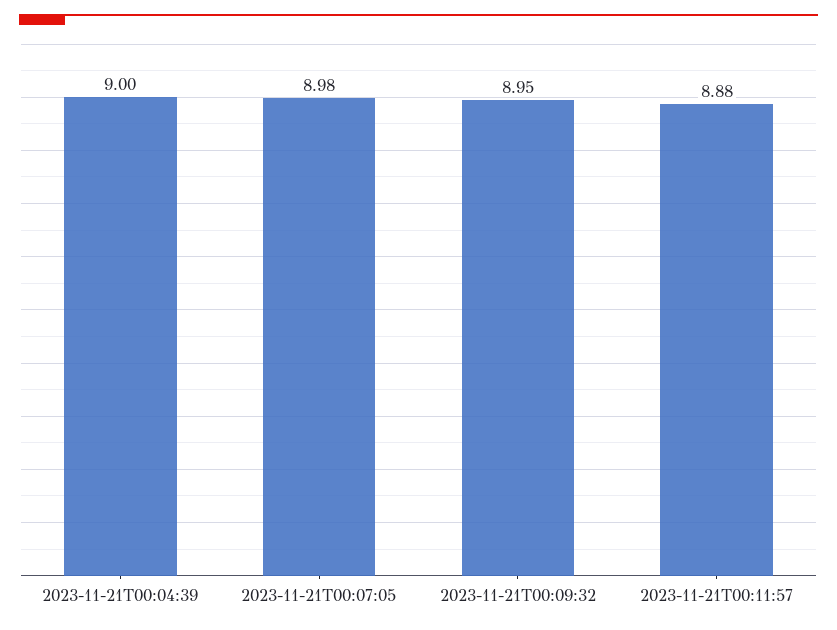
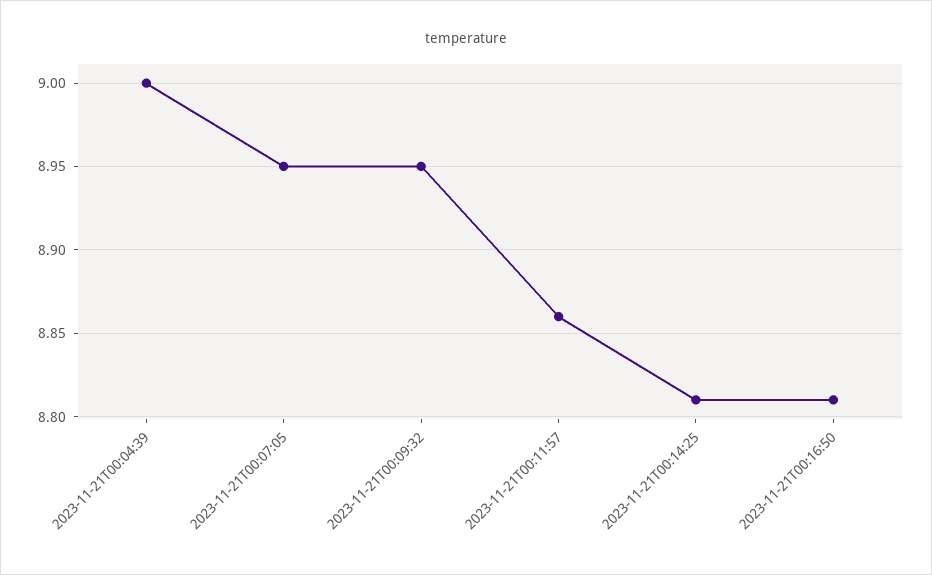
2023-11-21T00:07:05: 8.98 -> 8.95
2023-11-21T00:11:57: 8.88 -> 8.86
2023-11-21T00:14:25: none -> 8.81
2023-11-21T00:16:50: none -> 8.81

